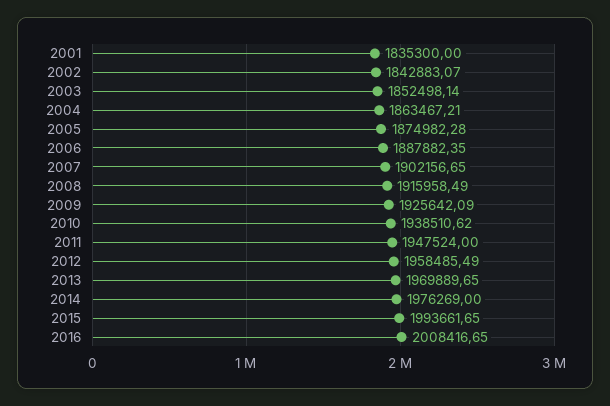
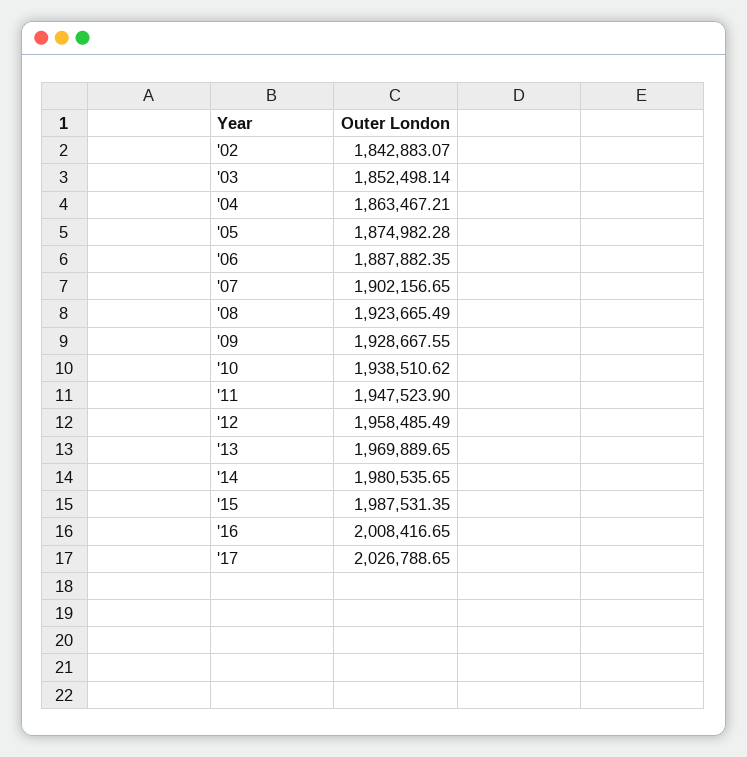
2001: 1835300 -> none
2008: 1915958.49 -> 1923665.49
2009: 1925642.09 -> 1928667.55
2011: 1947524 -> 1947523.9
2014: 1976269 -> 1980535.65
2015: 1993661.65 -> 1987531.35
'17: none -> 2026788.65

